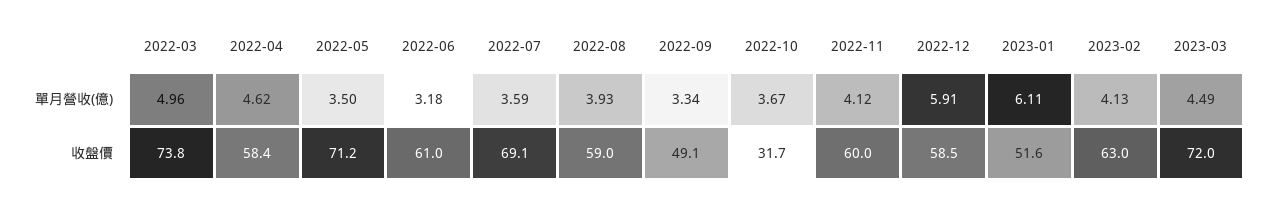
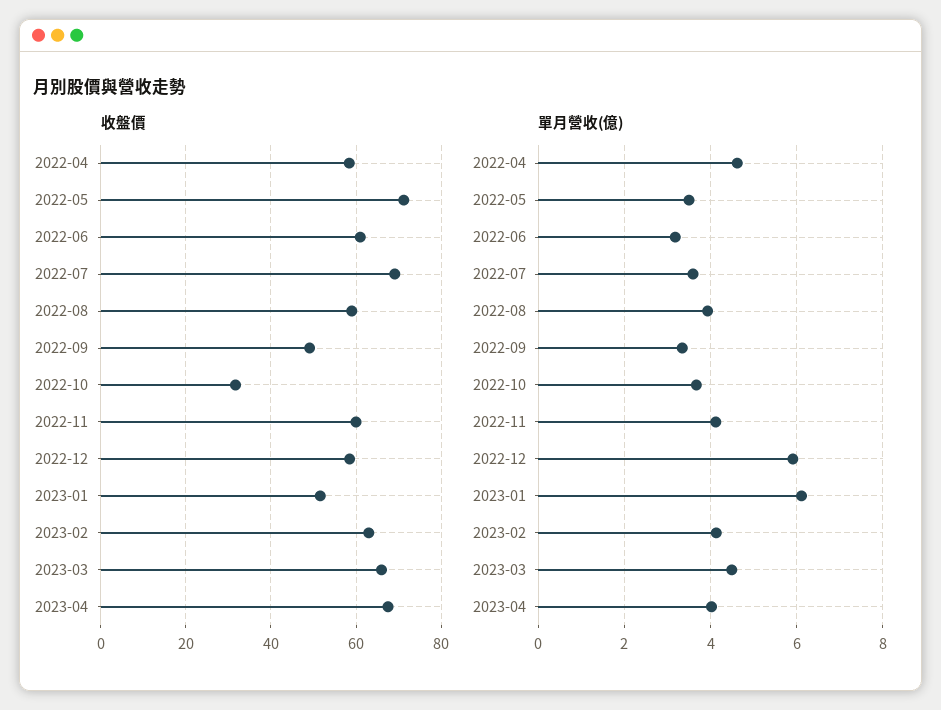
單月營收(億), 2022-03: 4.96 -> none
收盤價, 2022-03: 73.8 -> none
收盤價, 2023-03: 72 -> 66
收盤價, 2023-04: none -> 68
單月營收(億), 2023-04: none -> 4

